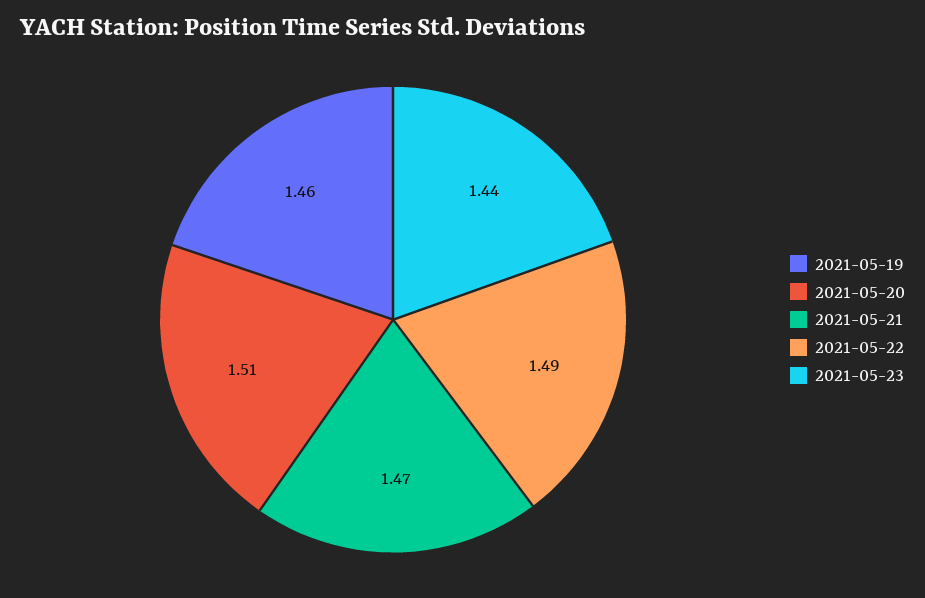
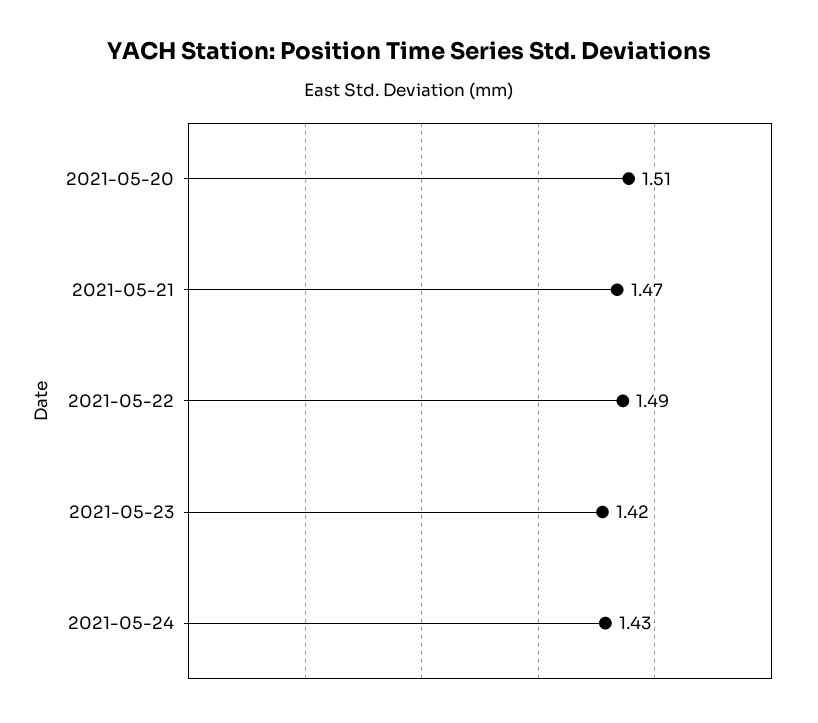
2021-05-19: 1.46 -> none
2021-05-23: 1.44 -> 1.42
2021-05-24: none -> 1.43

